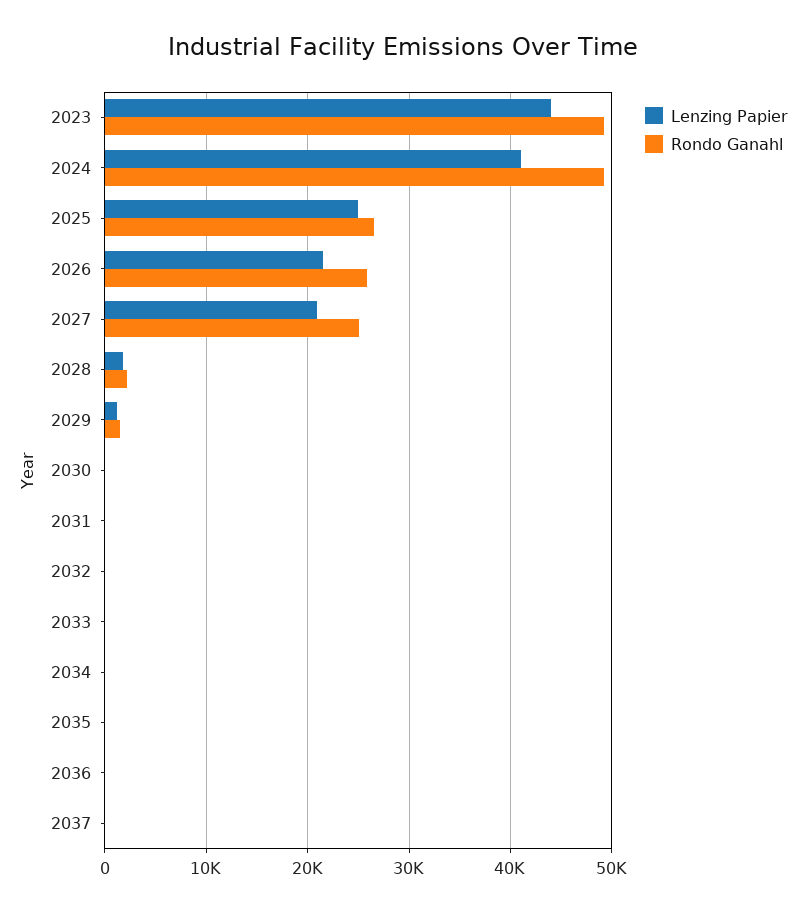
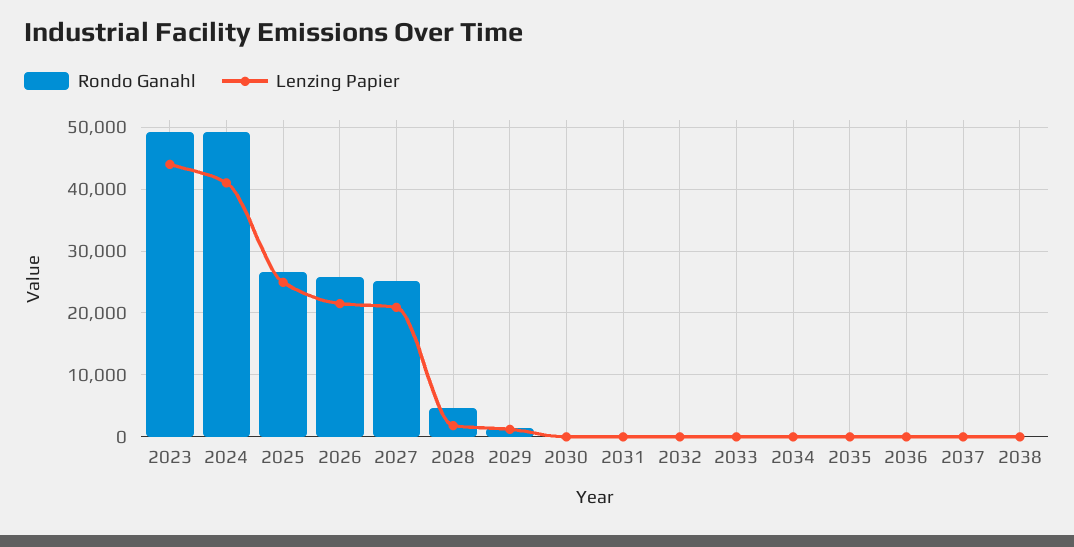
Rondo Ganahl, 2028: 2000 -> 5000
Rondo Ganahl, 2038: none -> 0
Lenzing Papier, 2038: none -> 0

